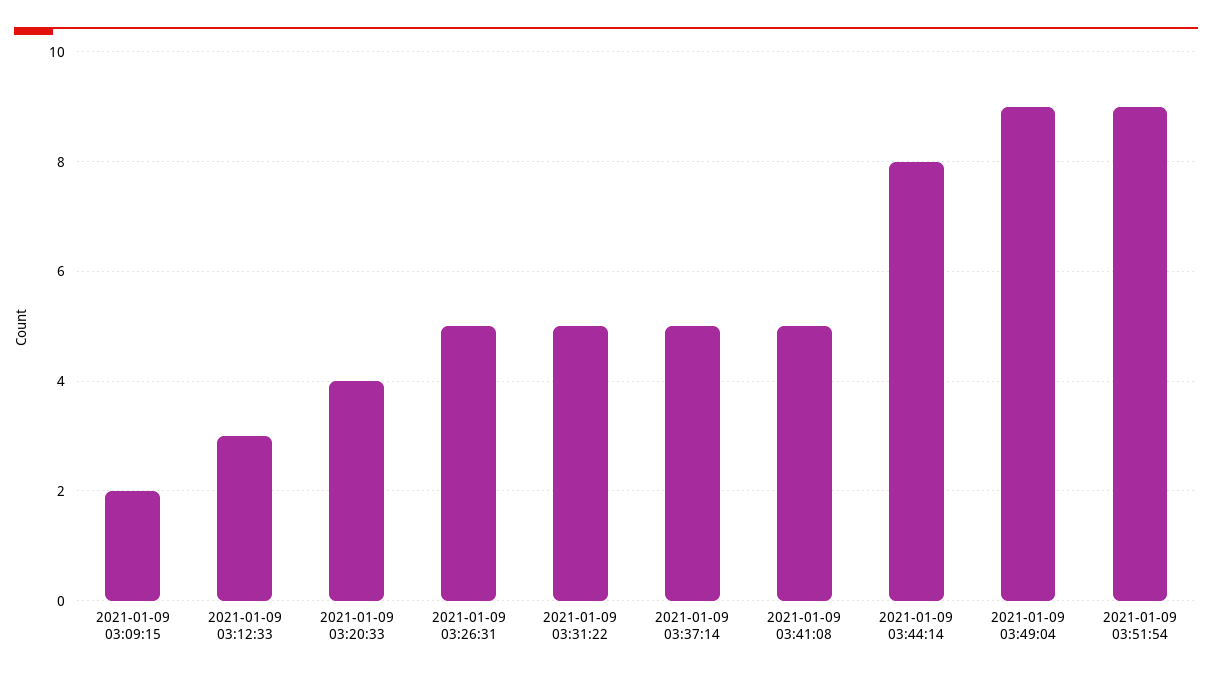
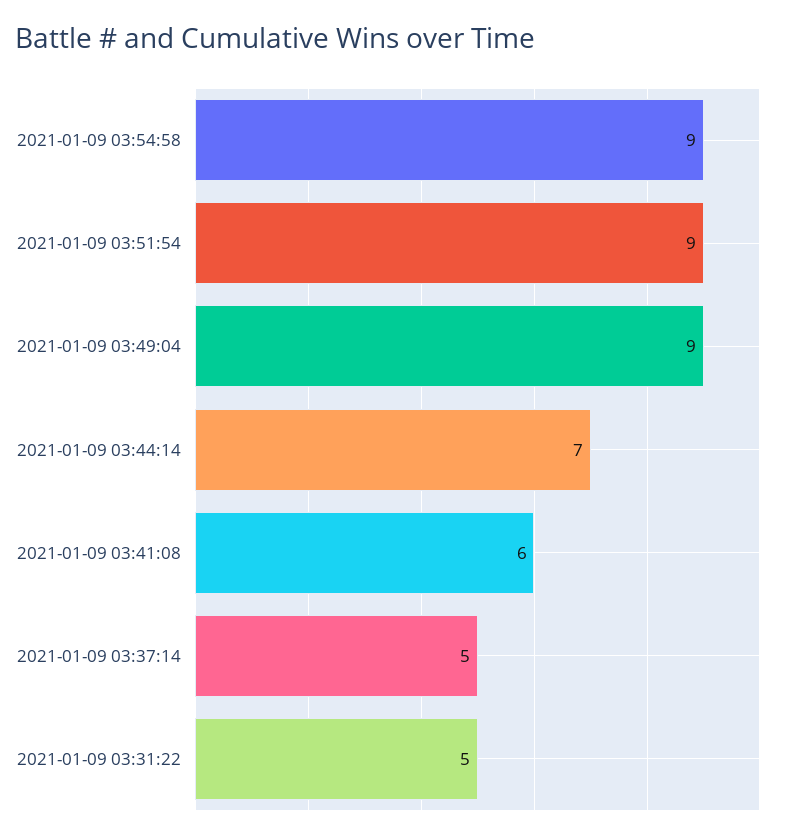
2021-01-09 03:09:15: 2 -> none
2021-01-09 03:12:33: 3 -> none
2021-01-09 03:20:33: 4 -> none
2021-01-09 03:26:31: 5 -> none
2021-01-09 03:41:08: 5 -> 6
2021-01-09 03:44:14: 8 -> 7
2021-01-09 03:54:58: none -> 9

